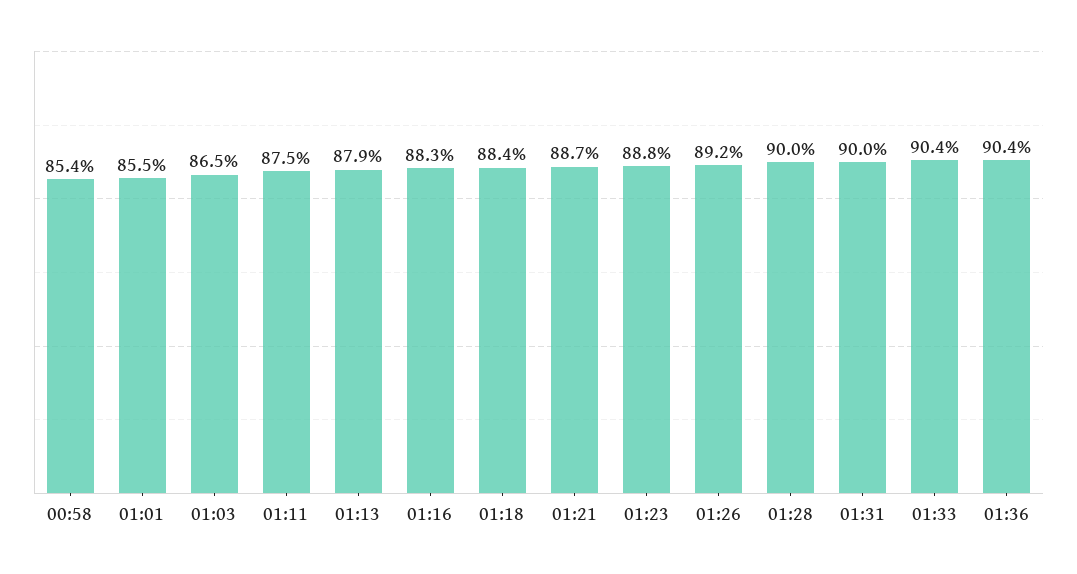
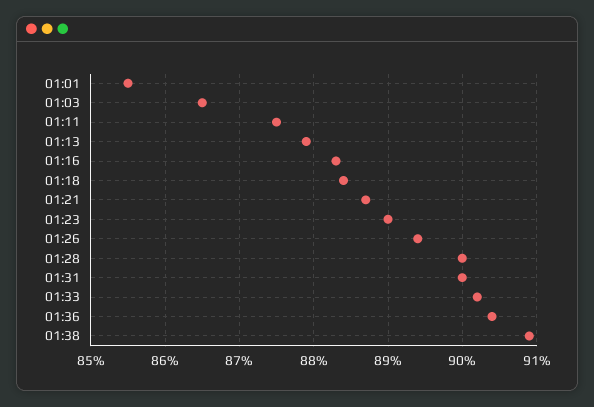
00:58: 85.4 -> none
01:23: 88.8 -> 89
01:26: 89.2 -> 89.4
01:33: 90.4 -> 90.2
01:38: none -> 90.9

